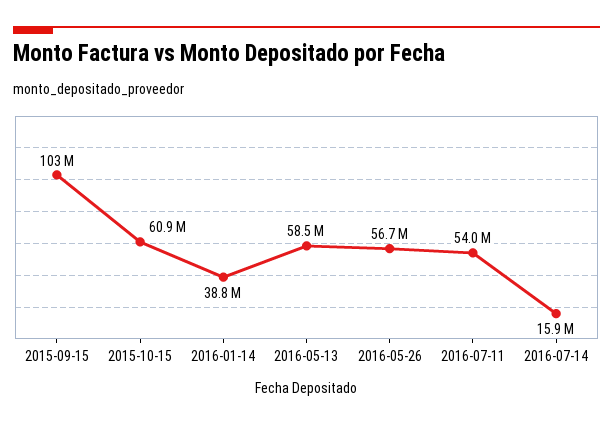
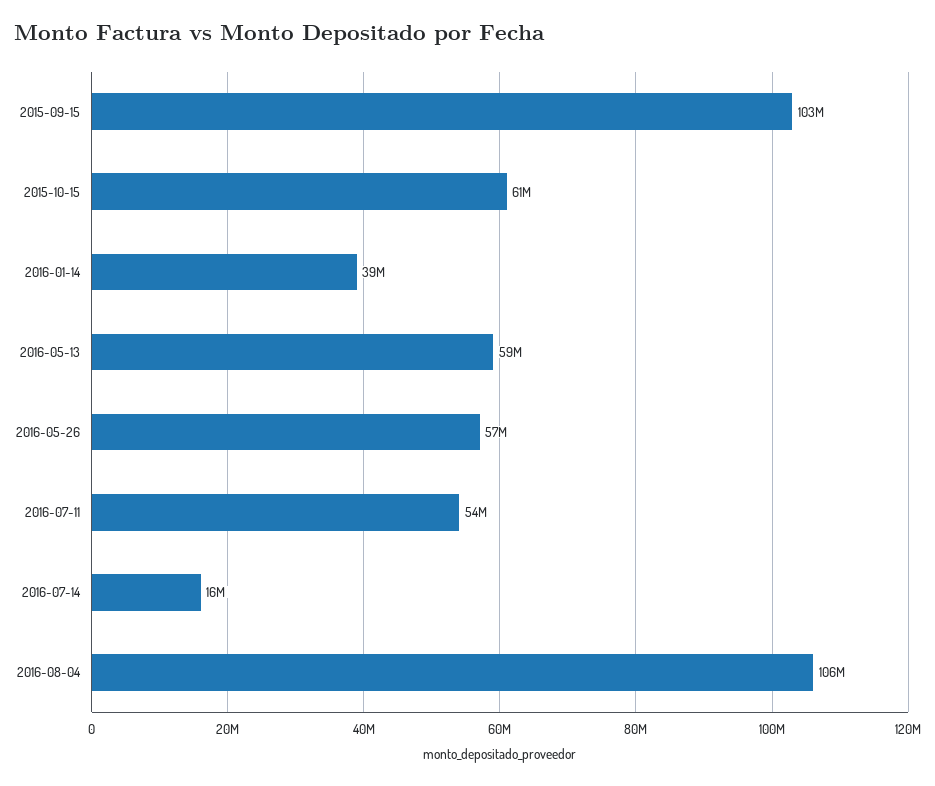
2016-08-04: none -> 106000000

